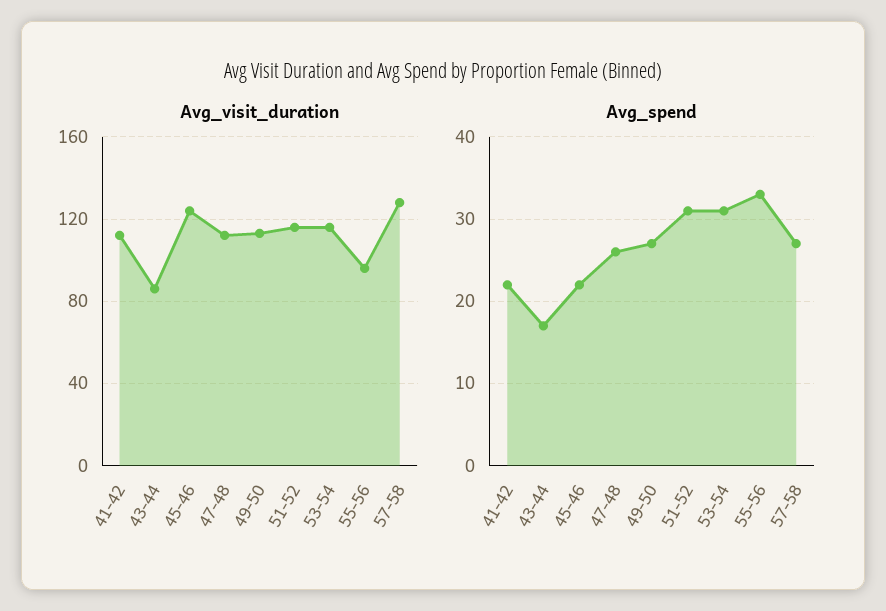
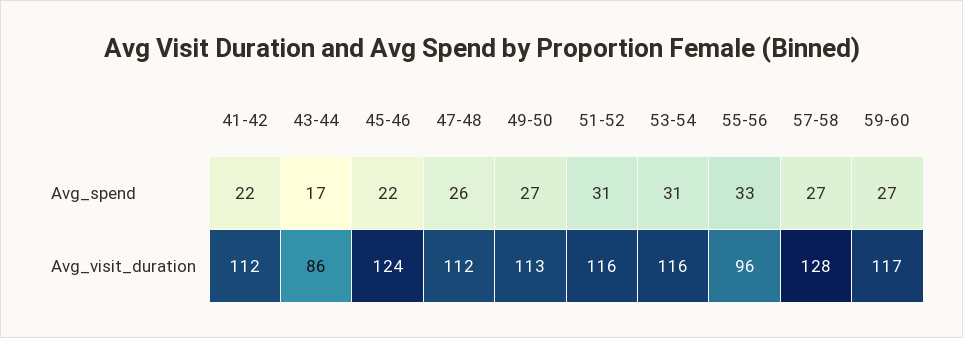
Avg_spend, 59-60: none -> 27
Avg_visit_duration, 59-60: none -> 117

